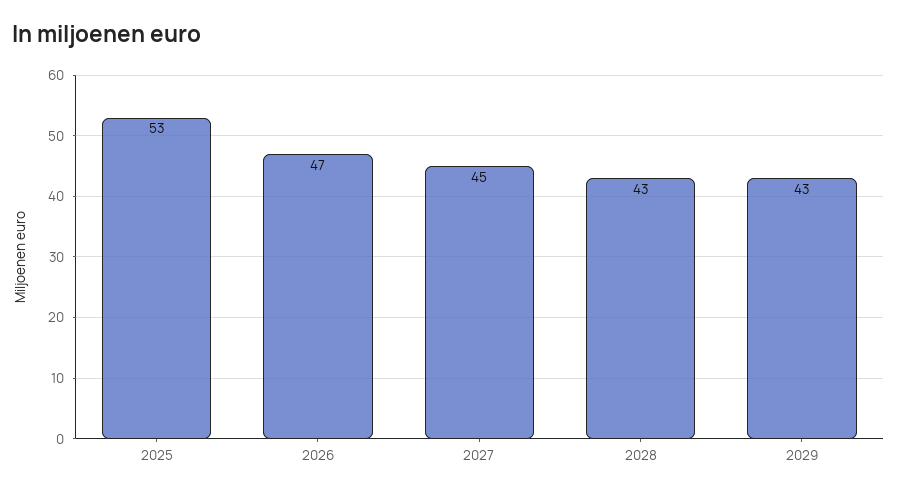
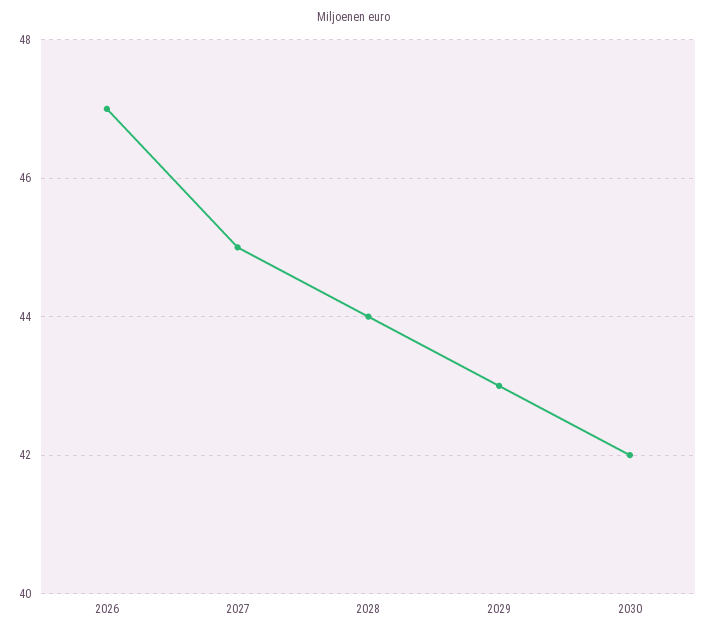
2025: 53 -> none
2028: 43 -> 44
2030: none -> 42

